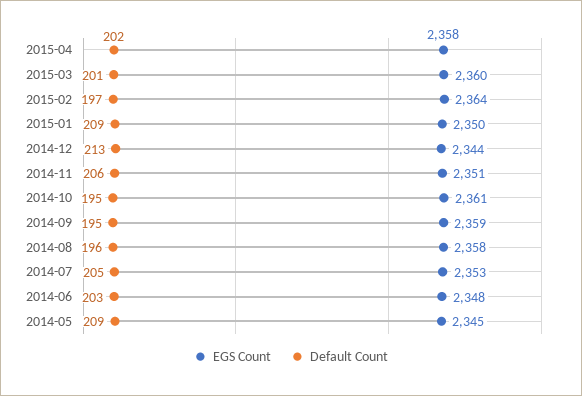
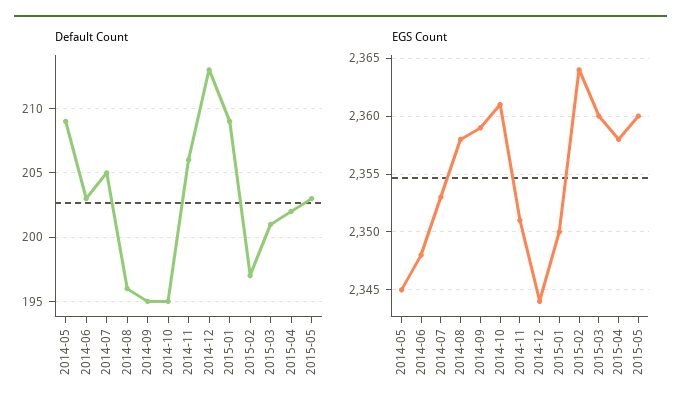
Default Count, 2015-05: none -> 203
EGS Count, 2015-05: none -> 2360

